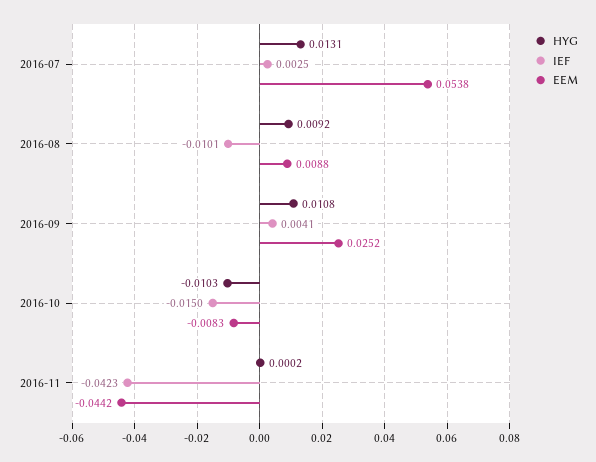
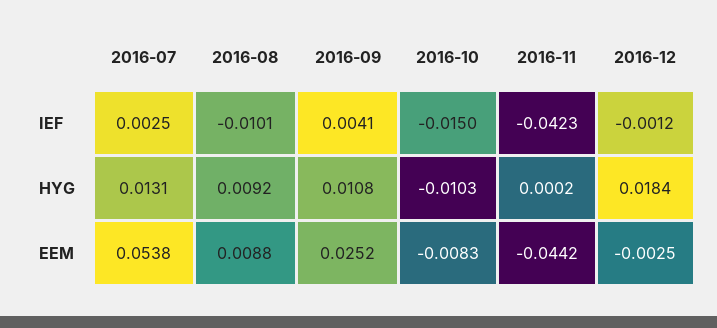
IEF, 2016-12: none -> -0.0012
HYG, 2016-12: none -> 0.0184
EEM, 2016-12: none -> -0.0025

